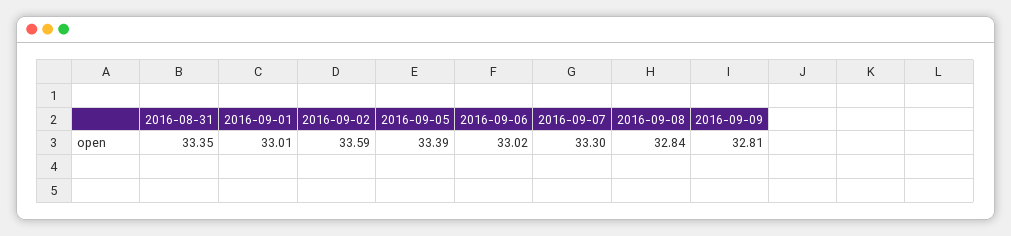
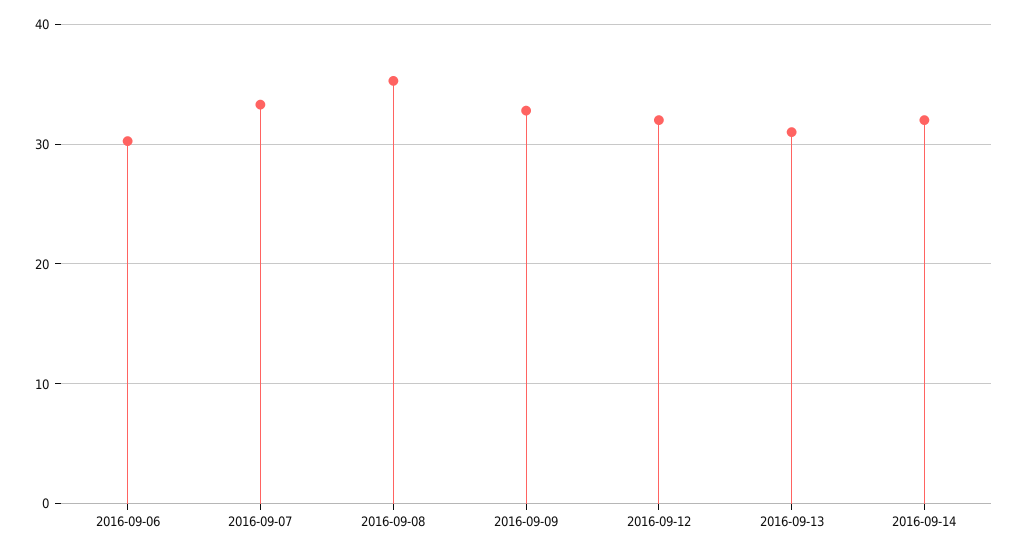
2016-08-31: 33.35 -> none
2016-09-01: 33.01 -> none
2016-09-02: 33.59 -> none
2016-09-05: 33.39 -> none
2016-09-06: 33.02 -> 30
2016-09-08: 32.84 -> 35
2016-09-12: none -> 32
2016-09-13: none -> 31
2016-09-14: none -> 32

